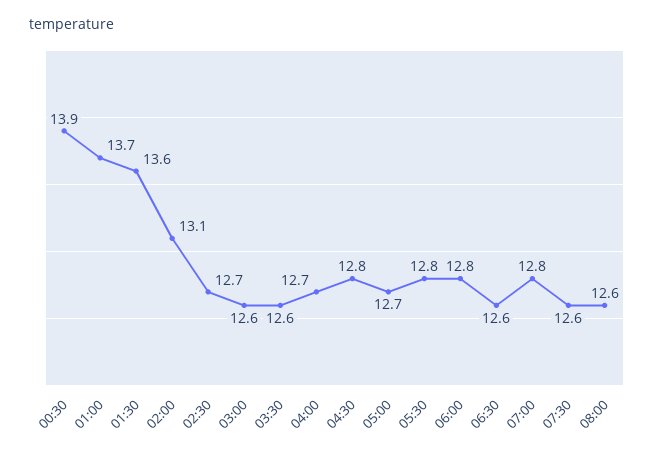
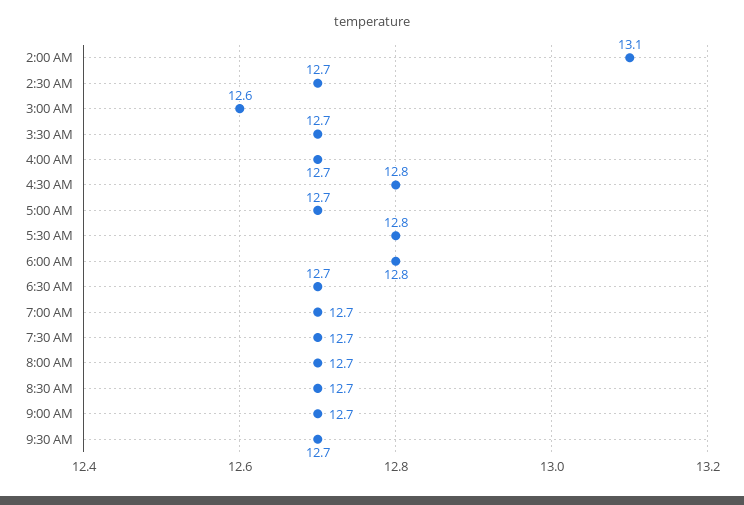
00:30: 13.9 -> none
01:00: 13.7 -> none
01:30: 13.6 -> none
03:30: 12.6 -> 12.7
06:30: 12.6 -> 12.7
07:00: 12.8 -> 12.7
07:30: 12.6 -> 12.7
08:00: 12.6 -> 12.7
8:30 AM: none -> 12.7
9:00 AM: none -> 12.7
9:30 AM: none -> 12.7

